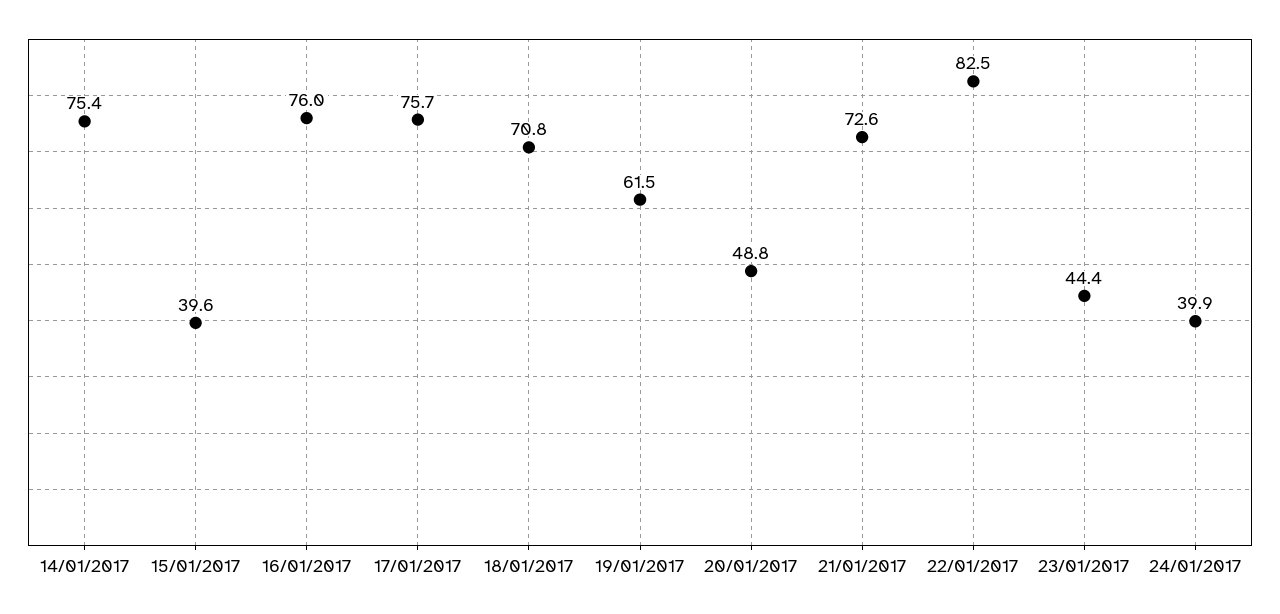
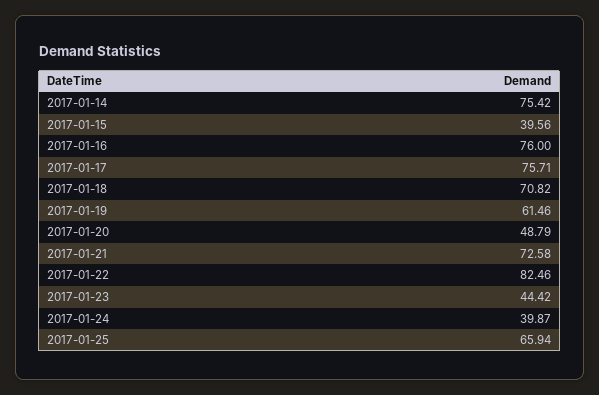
2017-01-25: none -> 65.94

